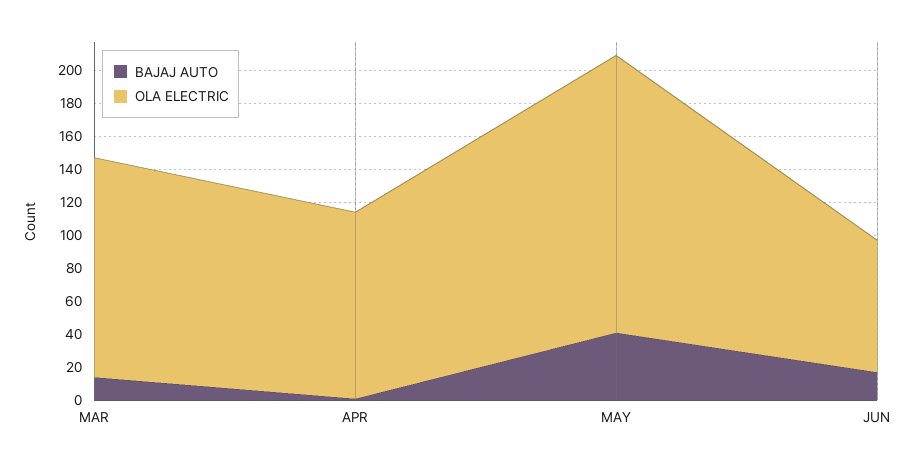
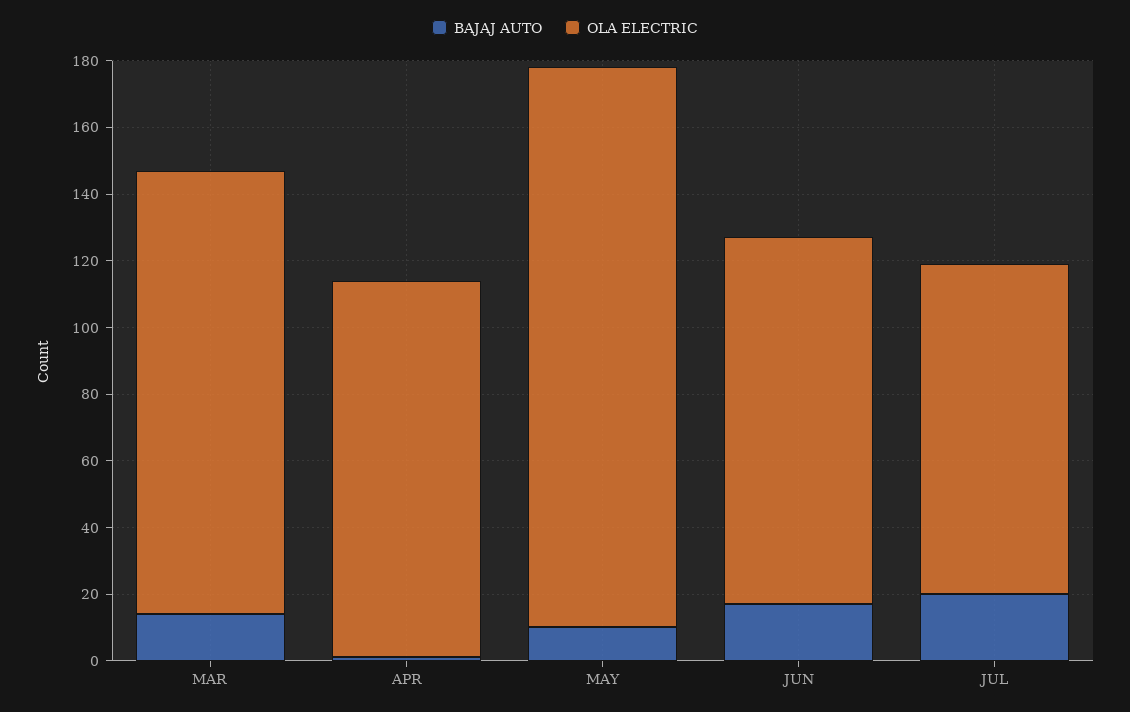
BAJAJ AUTO, MAY: 40 -> 10
OLA ELECTRIC, JUN: 80 -> 110
BAJAJ AUTO, JUL: none -> 20
OLA ELECTRIC, JUL: none -> 100

